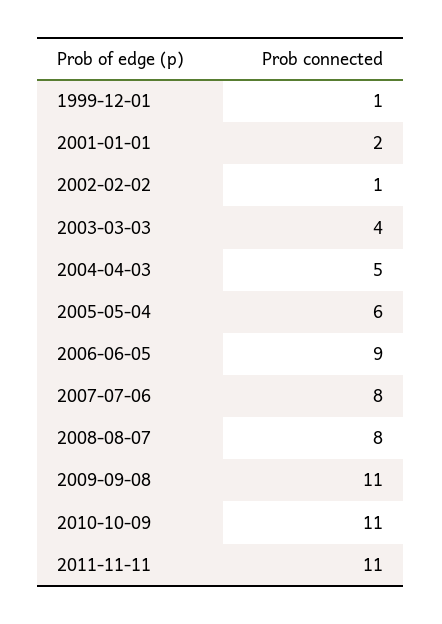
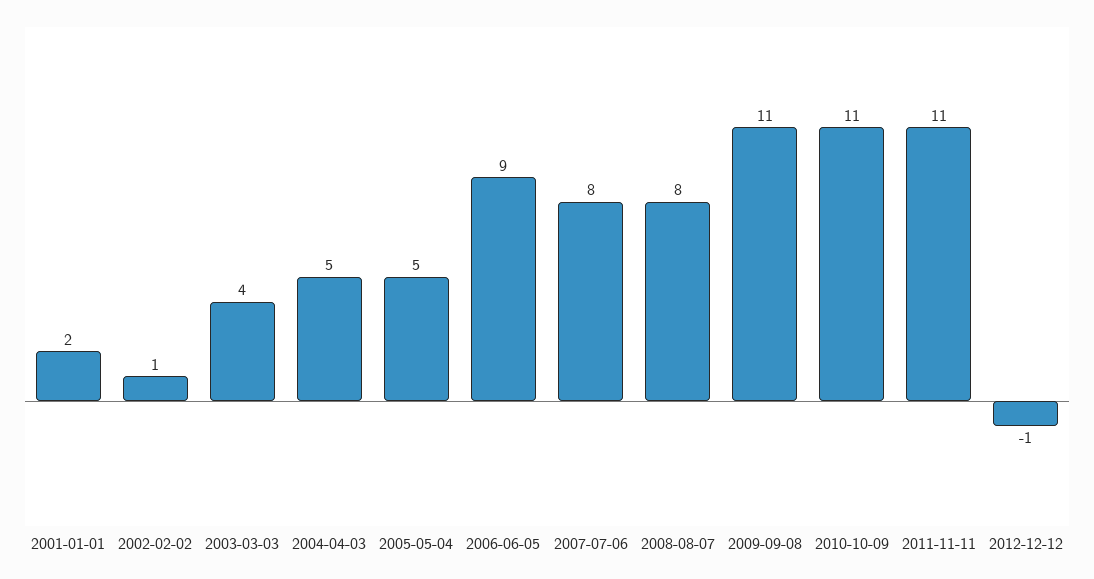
1999-12-01: 1 -> none
2005-05-04: 6 -> 5
2012-12-12: none -> -1

